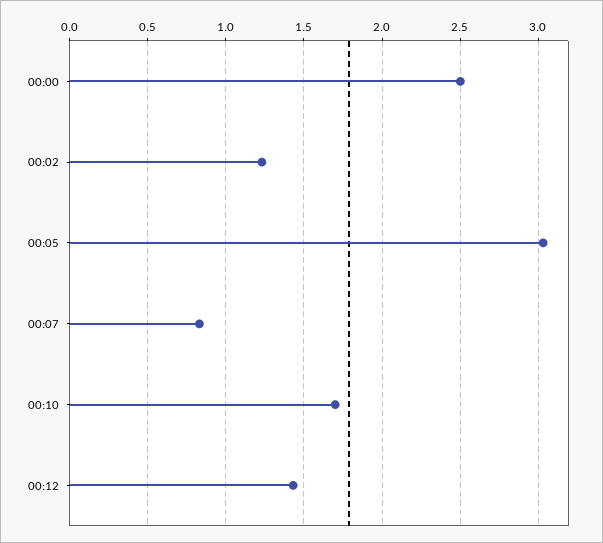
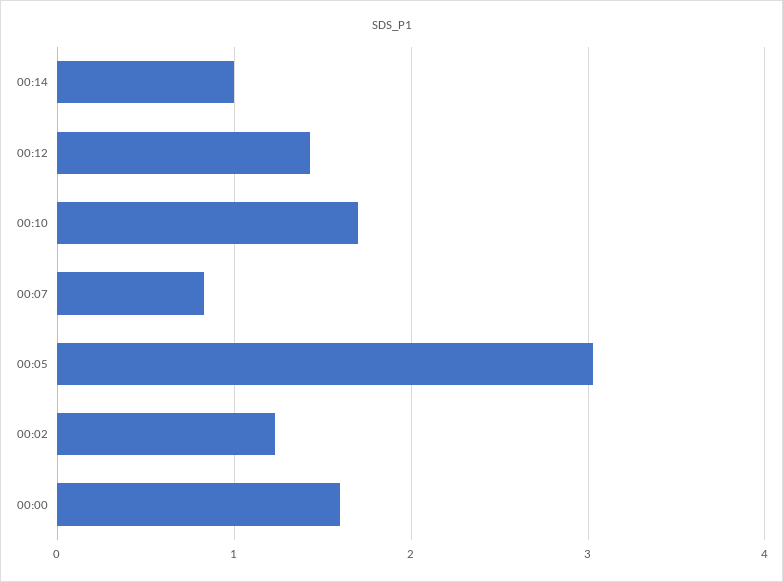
00:00: 2.5 -> 1.6
00:14: none -> 1

